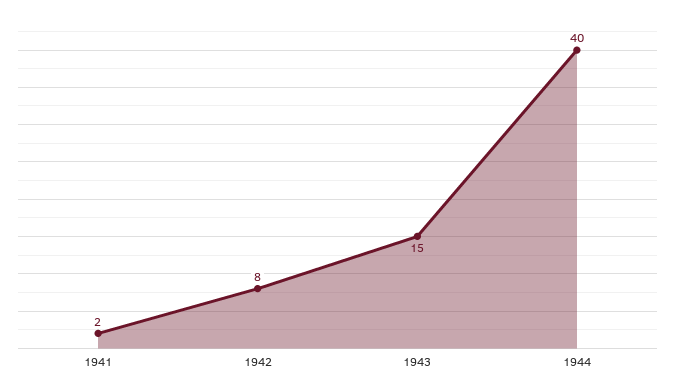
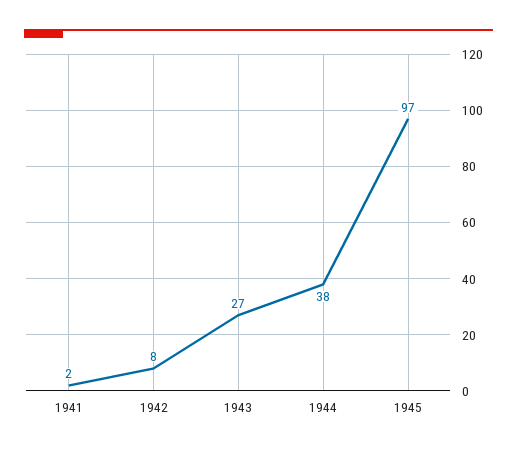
1943: 15 -> 27
1944: 40 -> 38
1945: none -> 97

